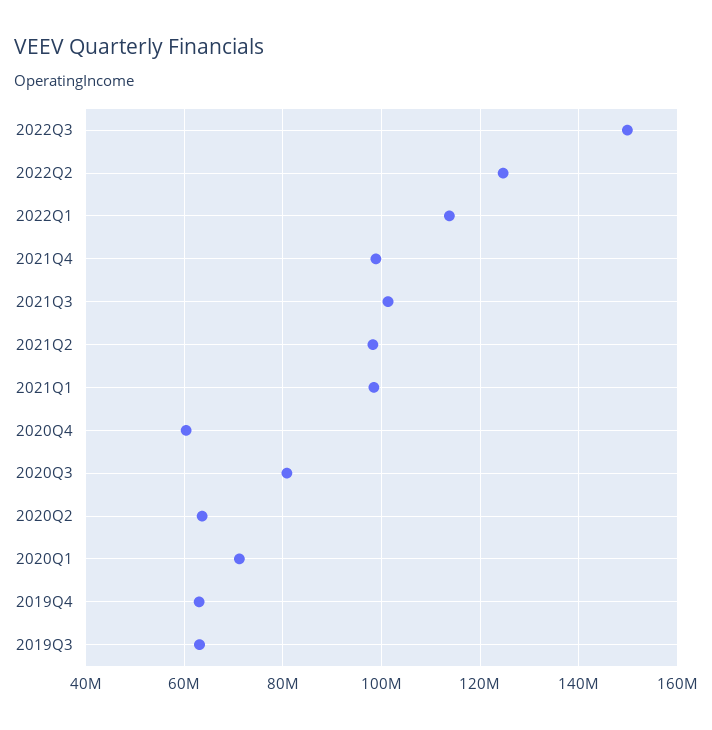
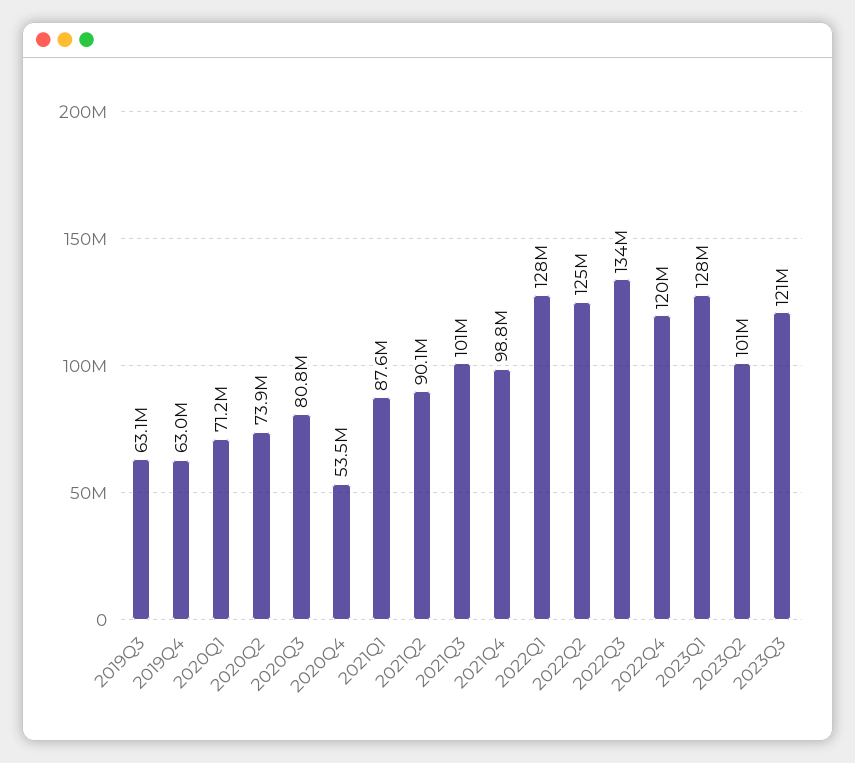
2022Q3: 150000000 -> 134000000
2022Q1: 114000000 -> 128000000
2021Q2: 98000000 -> 90100000
2021Q1: 98000000 -> 87600000
2020Q4: 60000000 -> 53500000
2020Q2: 64000000 -> 73900000
2022Q4: none -> 120000000
2023Q1: none -> 128000000
2023Q2: none -> 101000000
2023Q3: none -> 121000000

